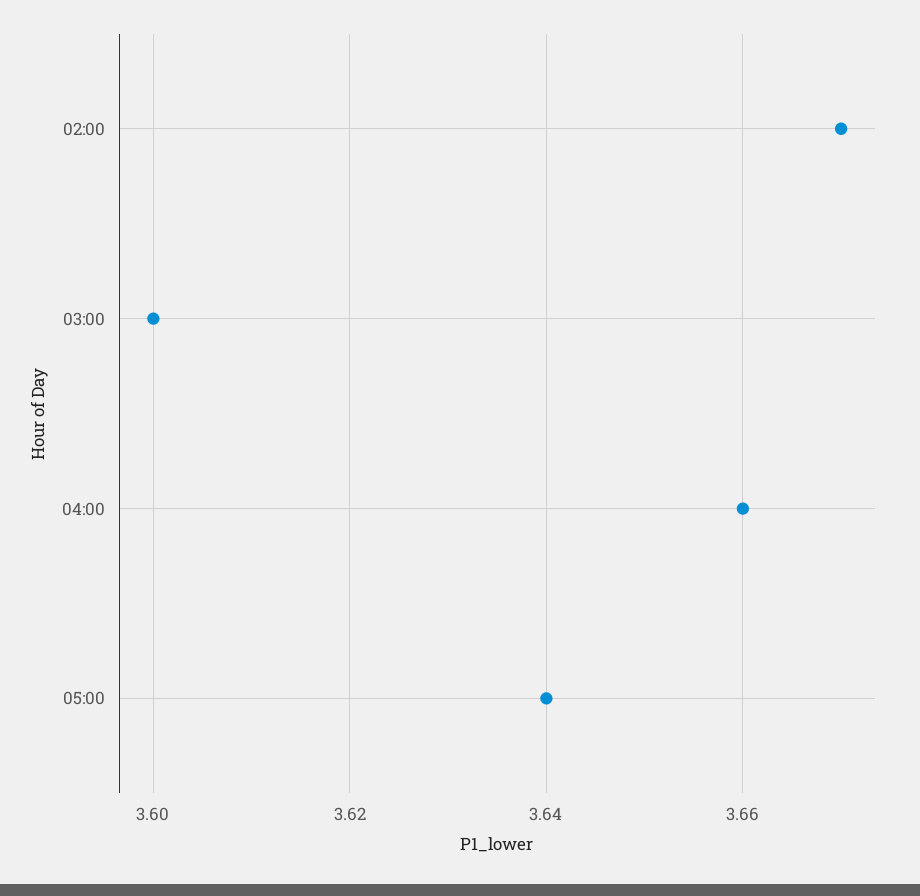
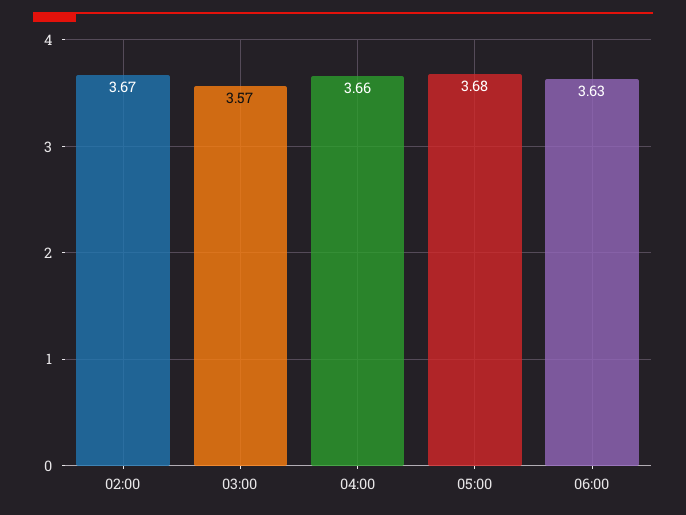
03:00: 3.6 -> 3.57
05:00: 3.64 -> 3.68
06:00: none -> 3.63

